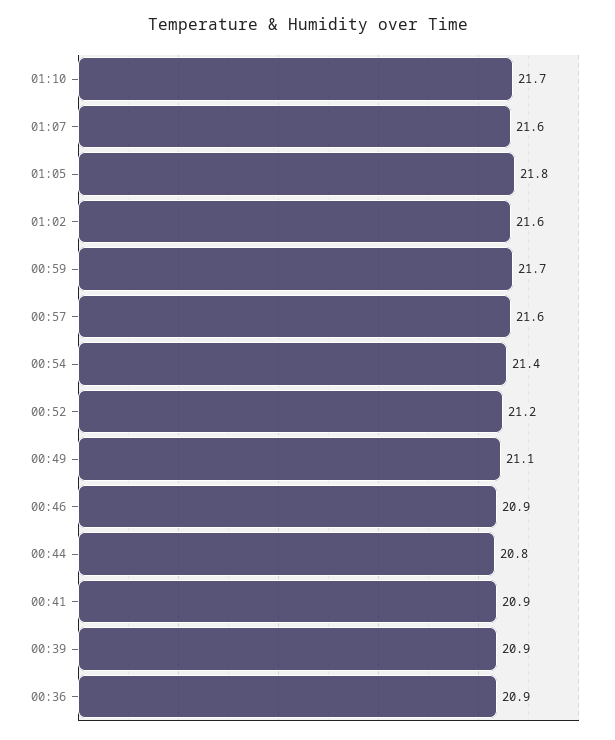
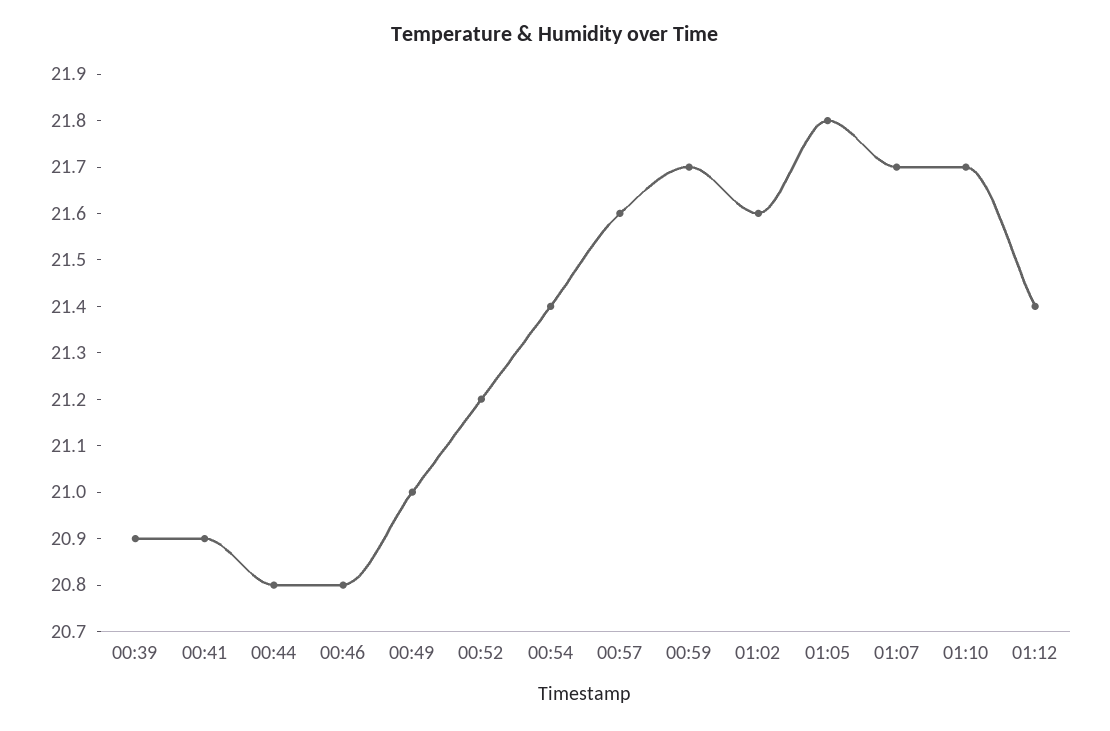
01:07: 21.6 -> 21.7
00:49: 21.1 -> 21
00:46: 20.9 -> 20.8
00:36: 20.9 -> none
01:12: none -> 21.4

